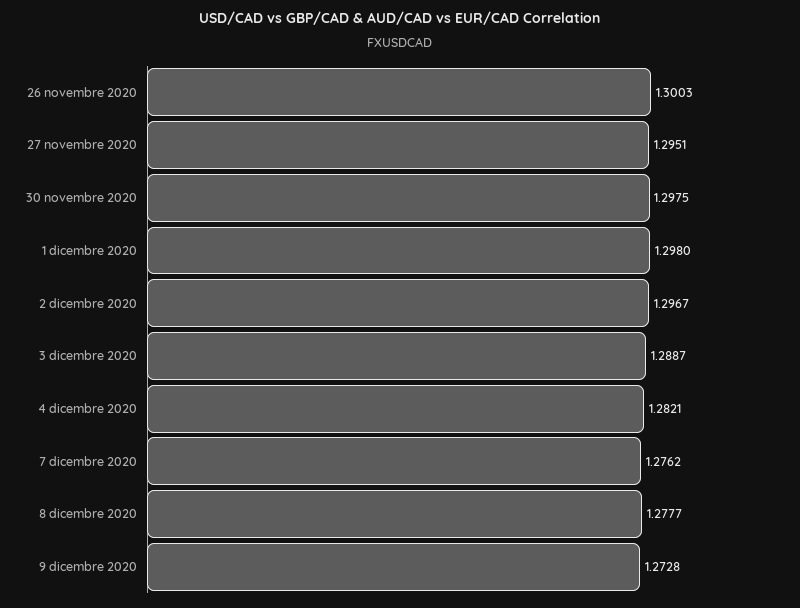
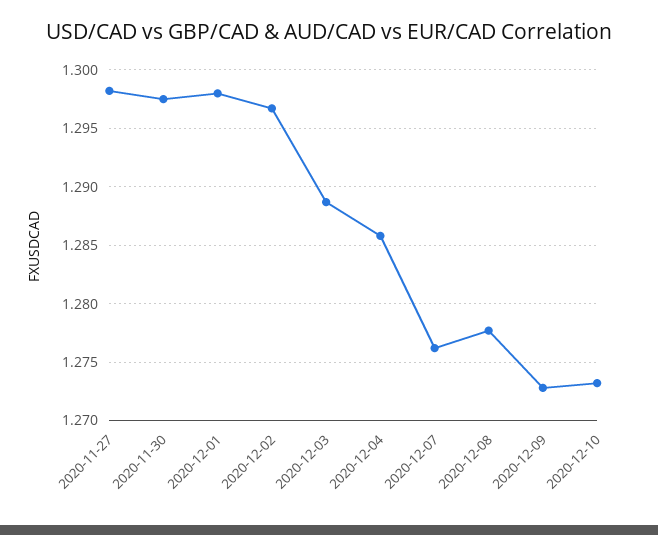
26 novembre 2020: 1.3003 -> none
27 novembre 2020: 1.2951 -> 1.298
4 dicembre 2020: 1.2821 -> 1.286
2020-12-10: none -> 1.273

